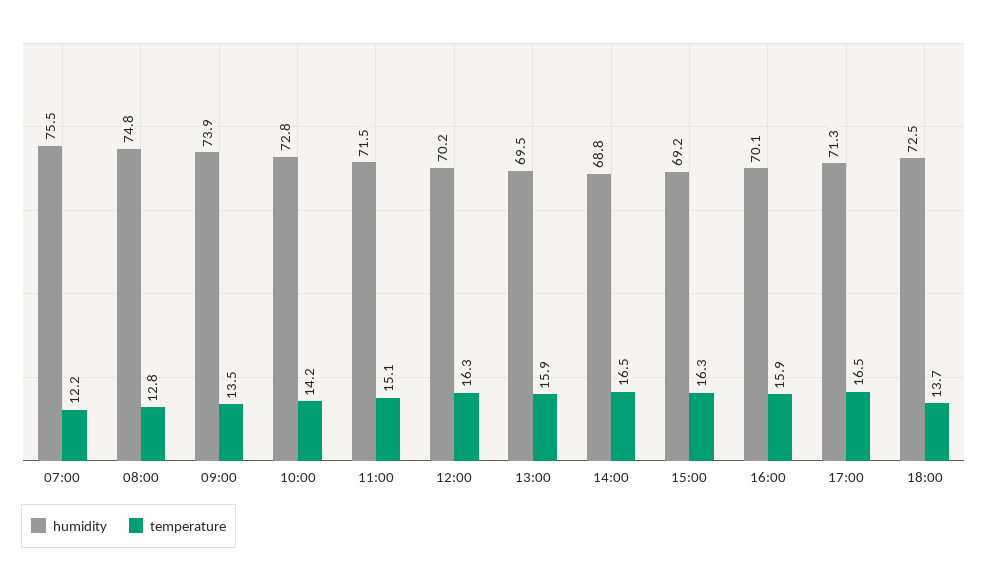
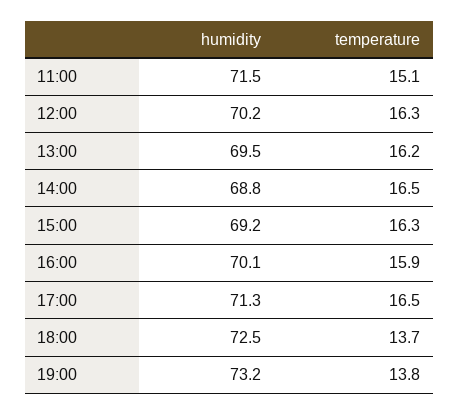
humidity, 07:00: 75.5 -> none
temperature, 07:00: 12.2 -> none
humidity, 08:00: 74.8 -> none
temperature, 08:00: 12.8 -> none
humidity, 09:00: 73.9 -> none
temperature, 09:00: 13.5 -> none
humidity, 10:00: 72.8 -> none
temperature, 10:00: 14.2 -> none
temperature, 13:00: 15.9 -> 16.2
humidity, 19:00: none -> 73.2
temperature, 19:00: none -> 13.8

